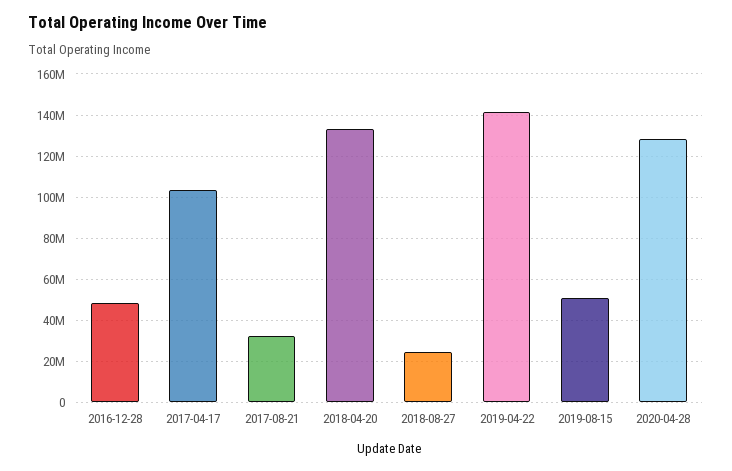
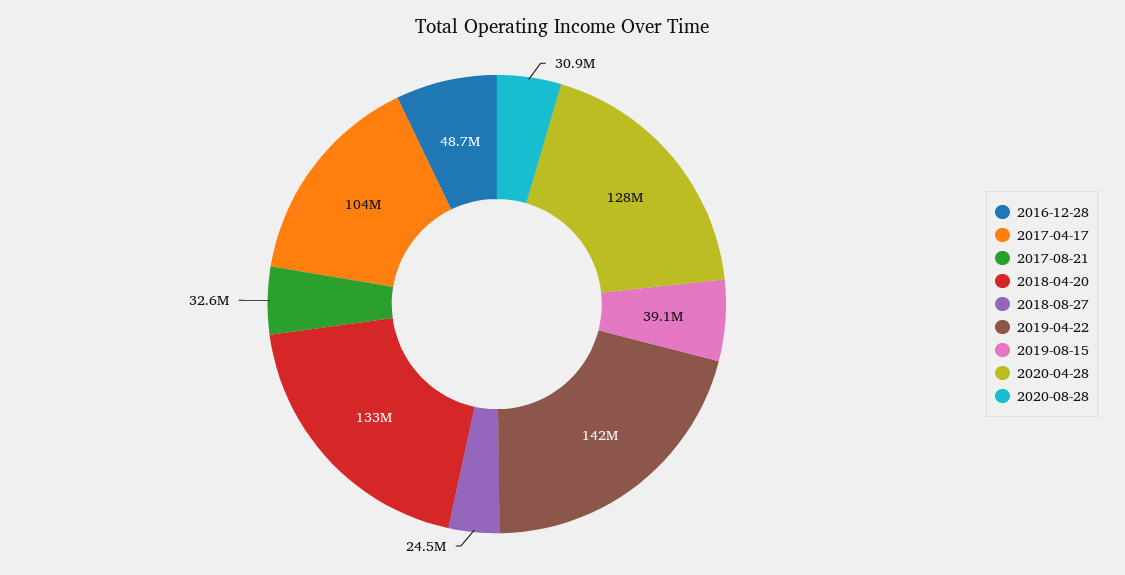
2019-08-15: 50000000 -> 39100000
2020-08-28: none -> 30900000

